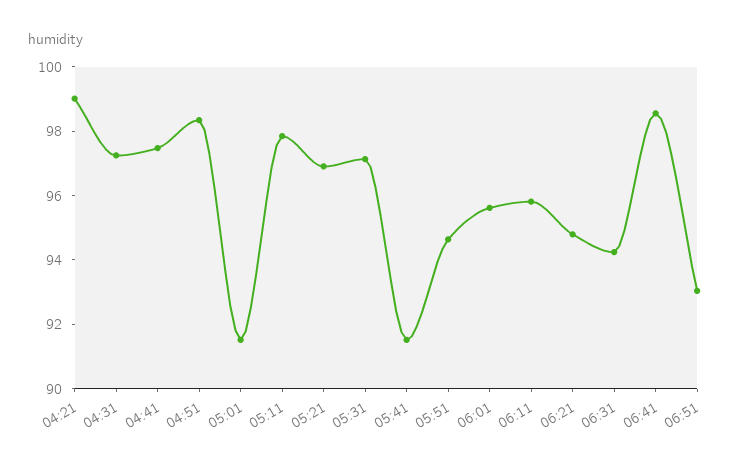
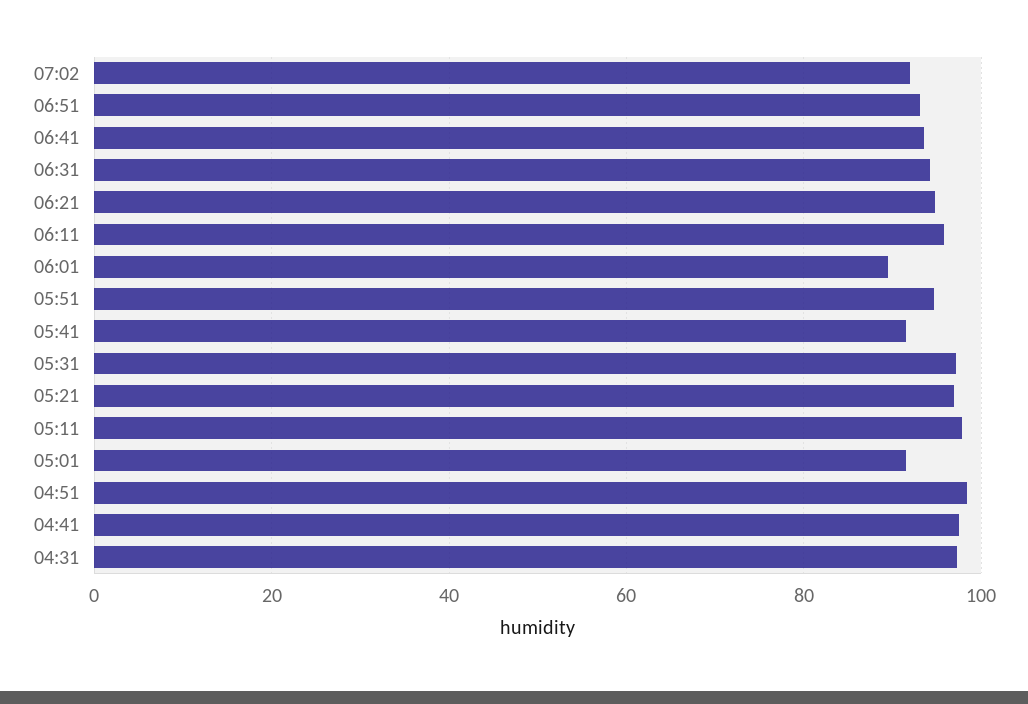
04:21: 99 -> none
06:01: 95.5 -> 90
06:41: 98.5 -> 94
07:02: none -> 92

